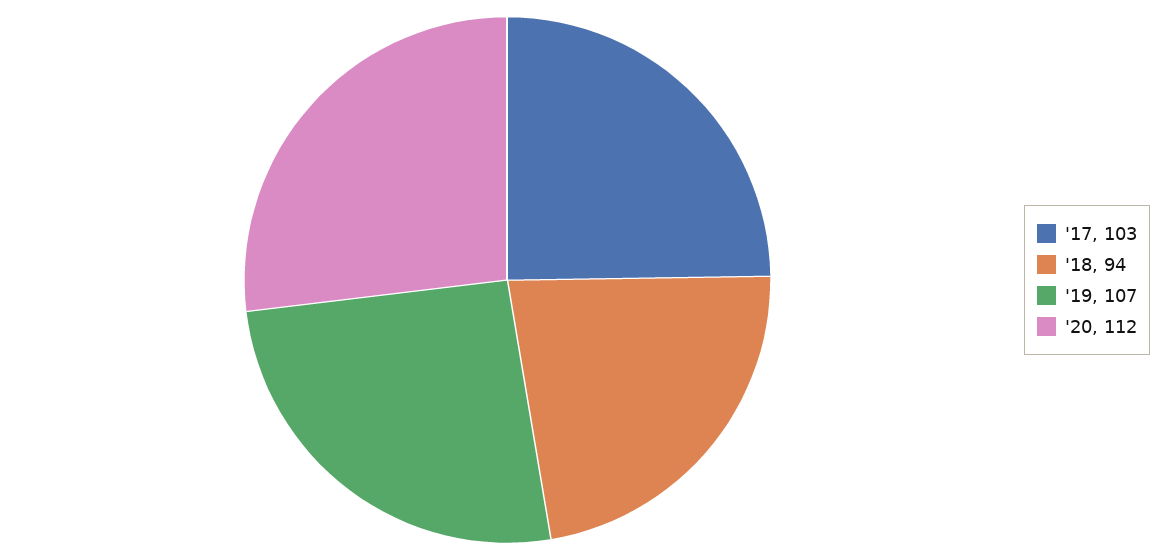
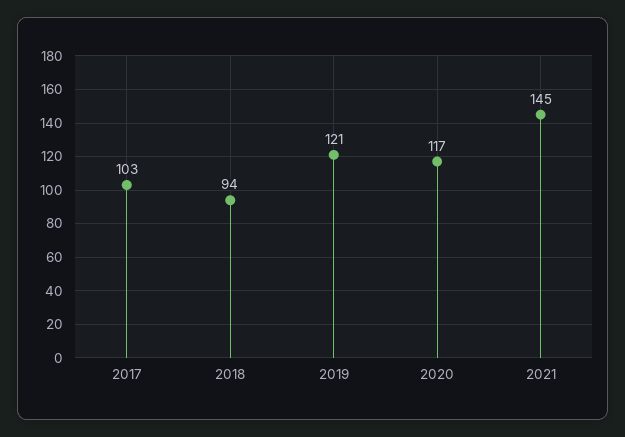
'19: 107 -> 121
'20: 112 -> 117
2021: none -> 145

